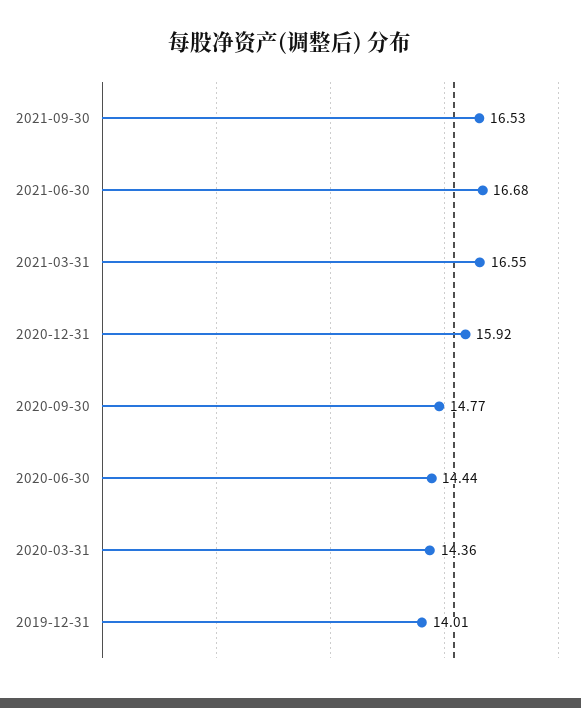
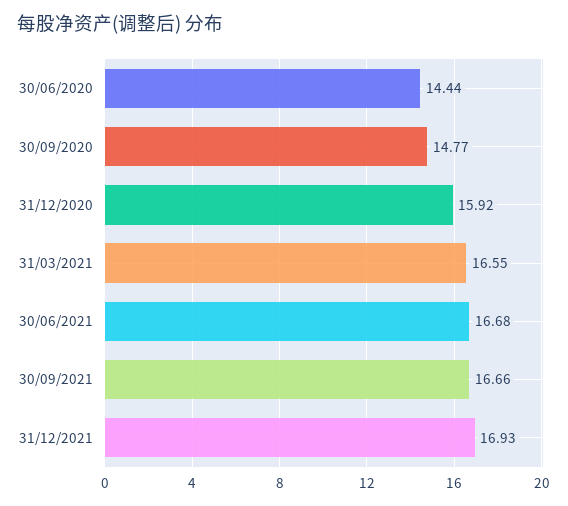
2021-09-30: 16.53 -> 16.66
2020-03-31: 14.36 -> none
2019-12-31: 14.01 -> none
31/12/2021: none -> 16.93

